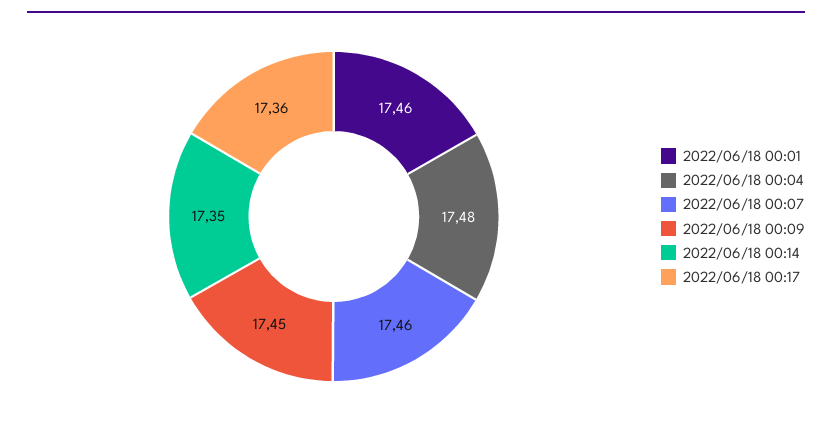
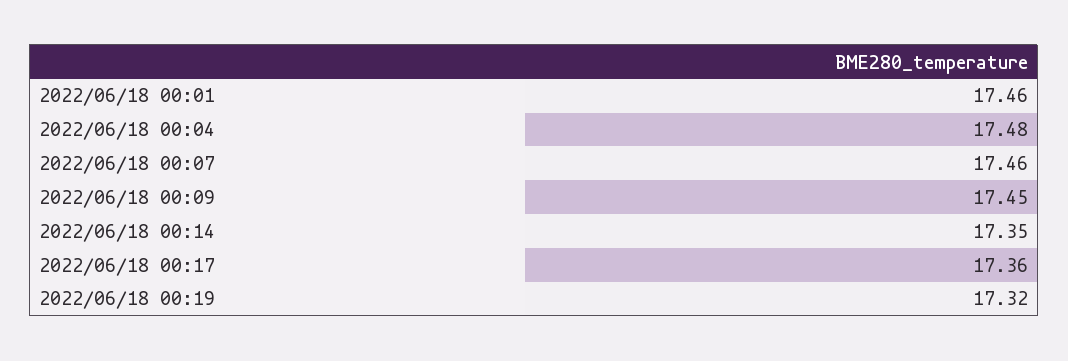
2022/06/18 00:19: none -> 17.32

